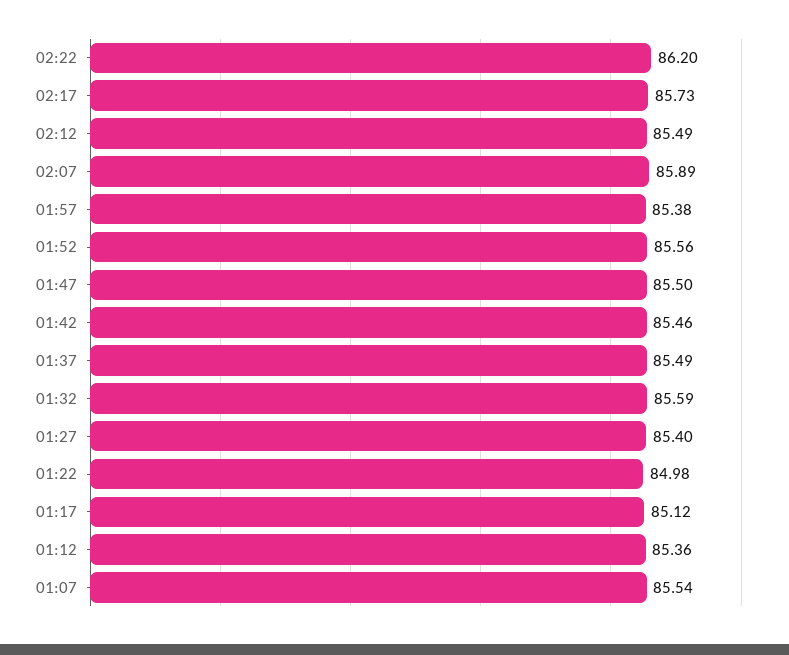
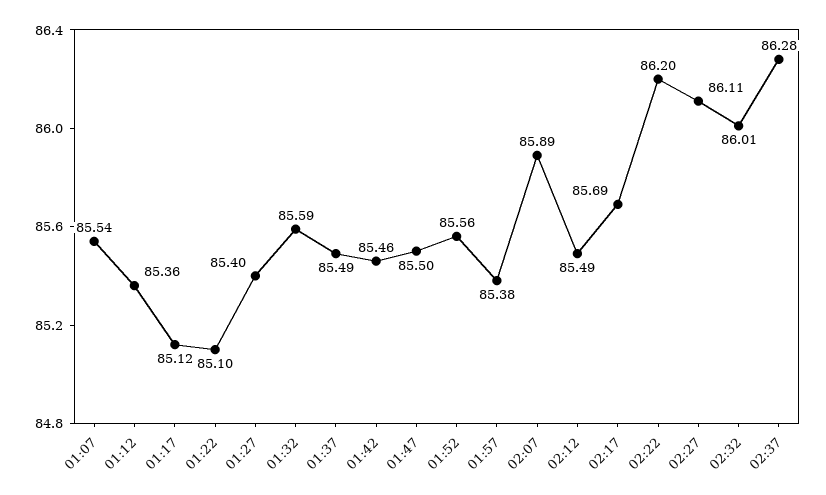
02:17: 85.73 -> 85.69
01:22: 84.98 -> 85.1
02:27: none -> 86.11
02:32: none -> 86.01
02:37: none -> 86.28

